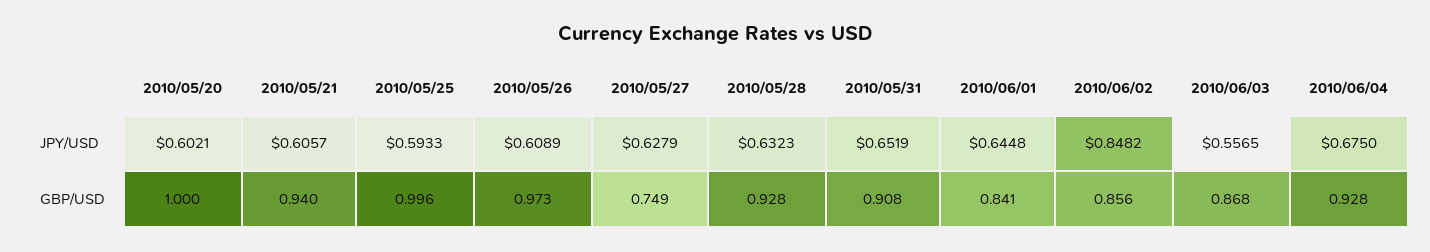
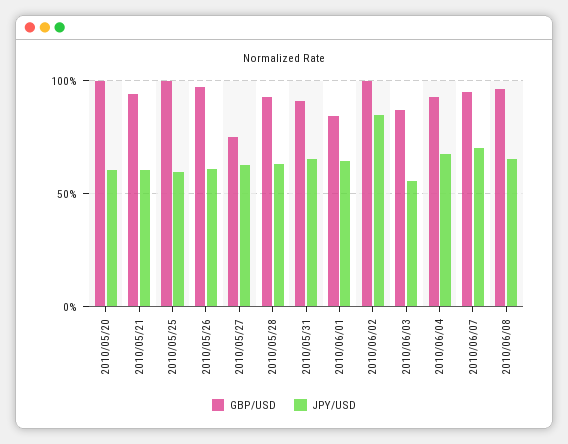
GBP/USD, 2010/06/02: 0.856 -> 1
GBP/USD, 2010/06/07: none -> 0.95
JPY/USD, 2010/06/07: none -> 0.7
GBP/USD, 2010/06/08: none -> 0.95
JPY/USD, 2010/06/08: none -> 0.65

